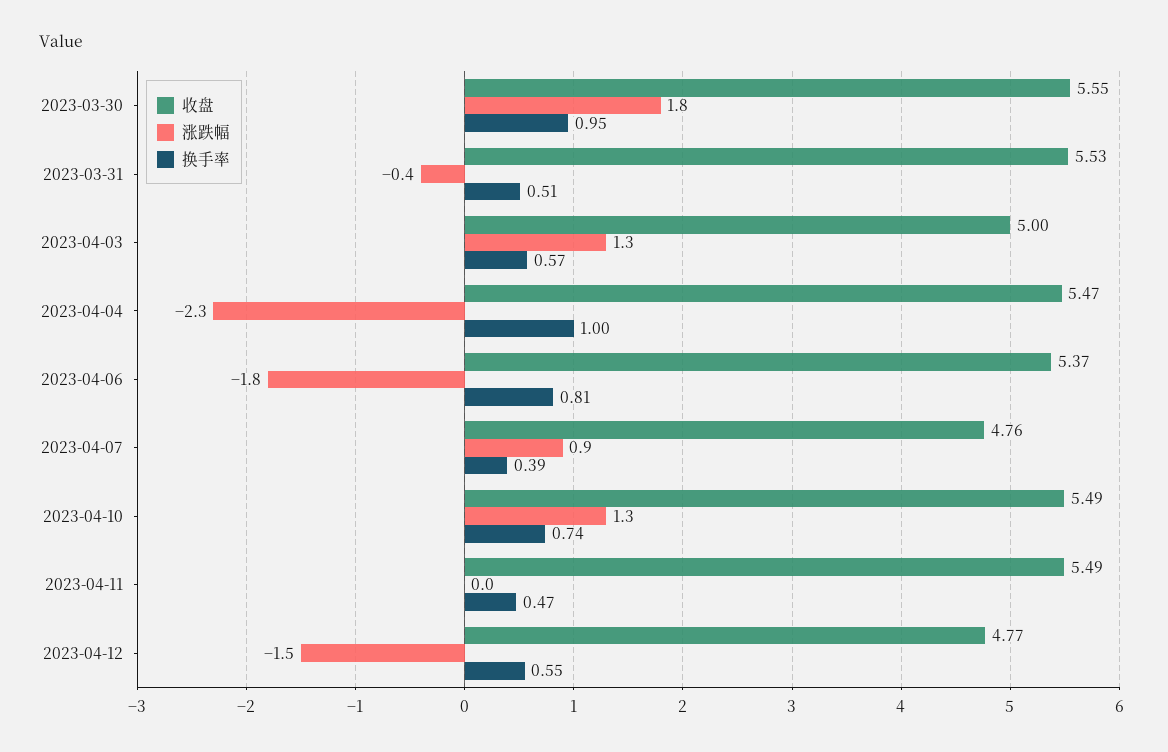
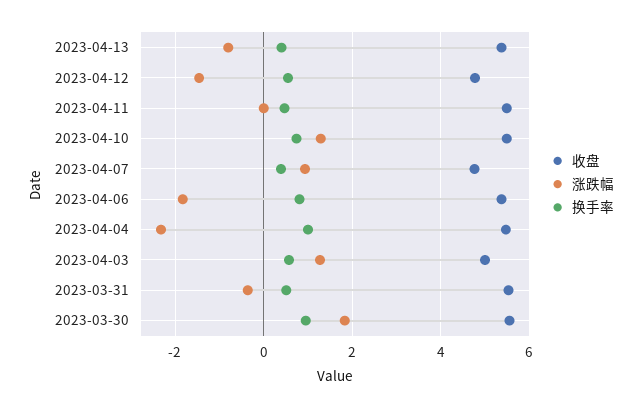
收盘, 2023-04-13: none -> 5.4
涨跌幅, 2023-04-13: none -> -0.8
换手率, 2023-04-13: none -> 0.4

